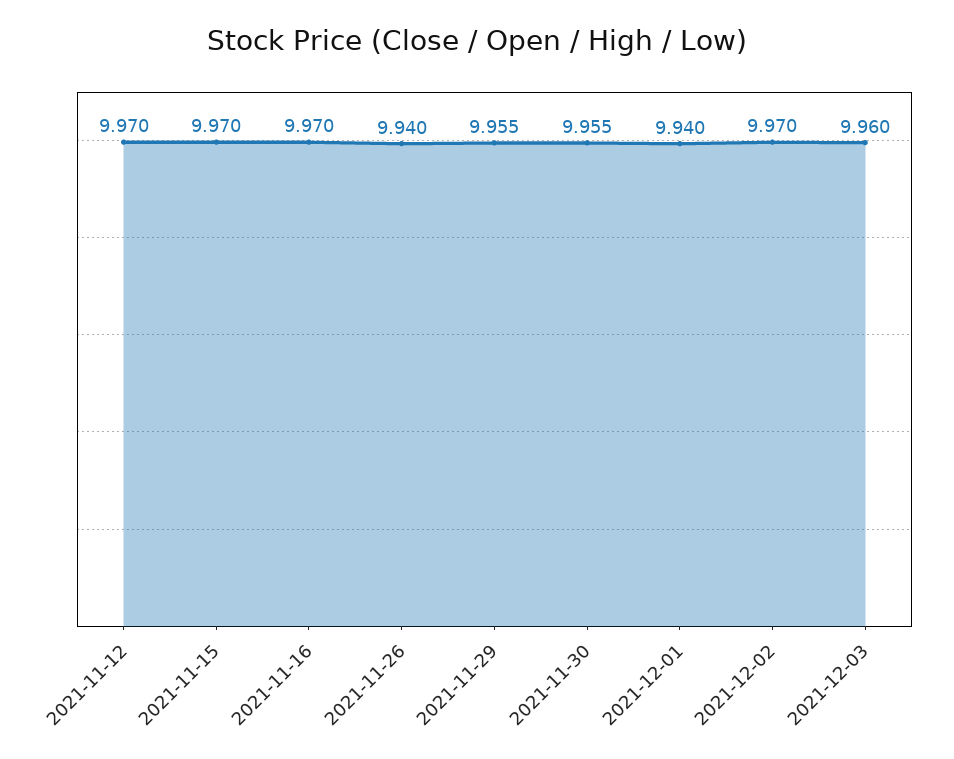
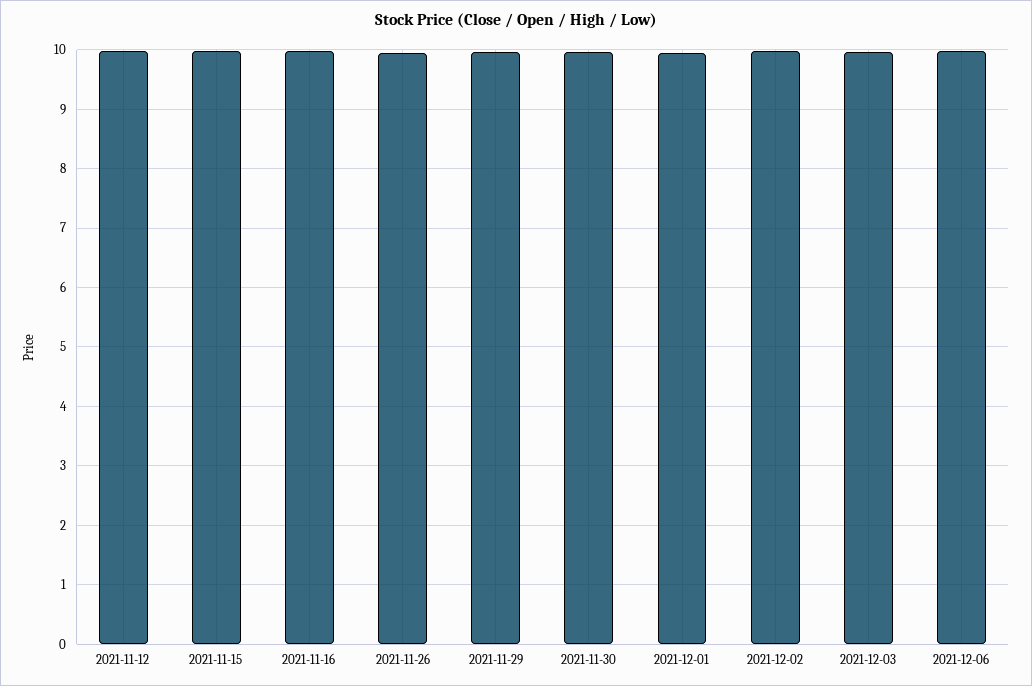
2021-12-06: none -> 10

